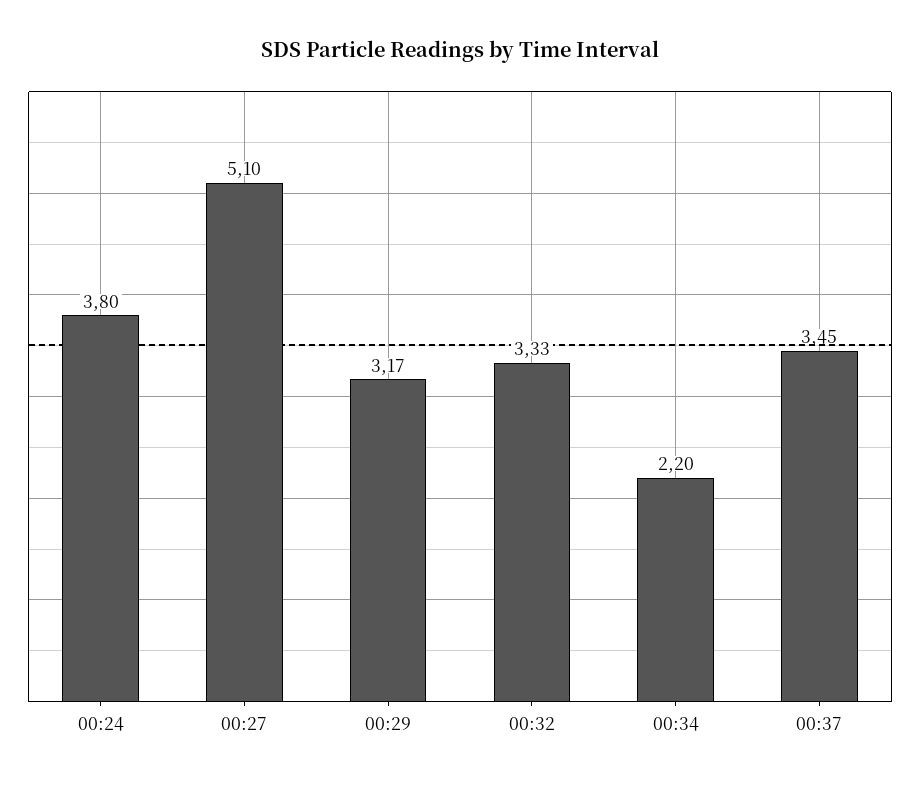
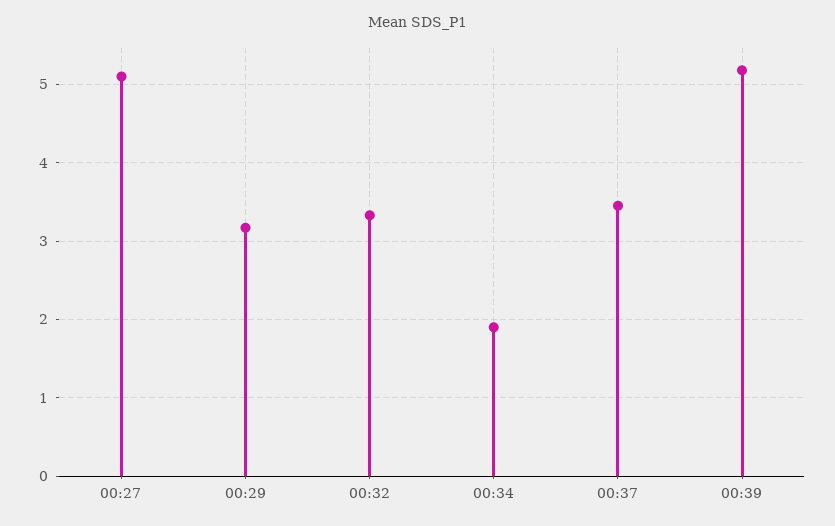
00:24: 3.8 -> none
00:34: 2.2 -> 1.9
00:39: none -> 5.2

